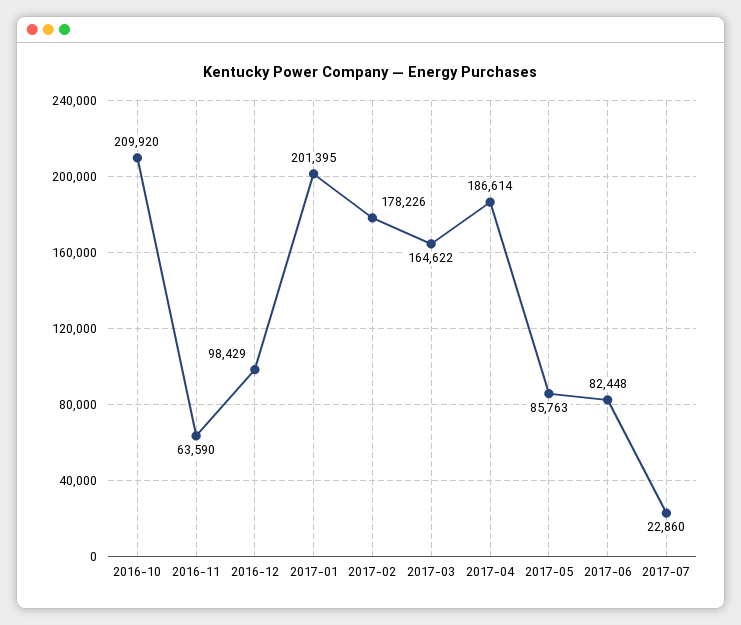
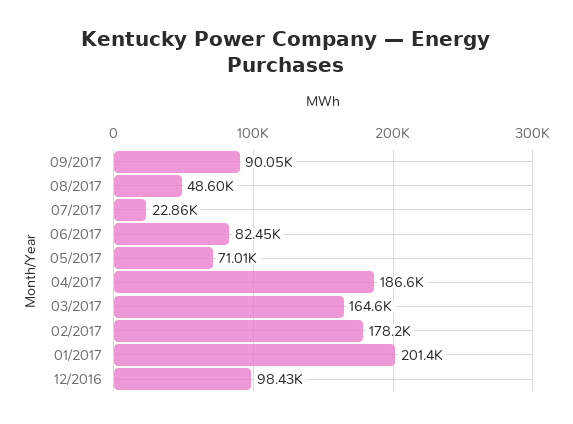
2016-10: 209920 -> none
2016-11: 63590 -> none
2017-05: 85763 -> 71010
09/2017: none -> 90050
08/2017: none -> 48600

